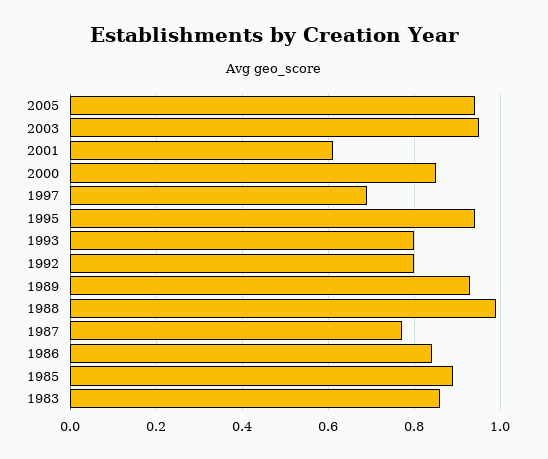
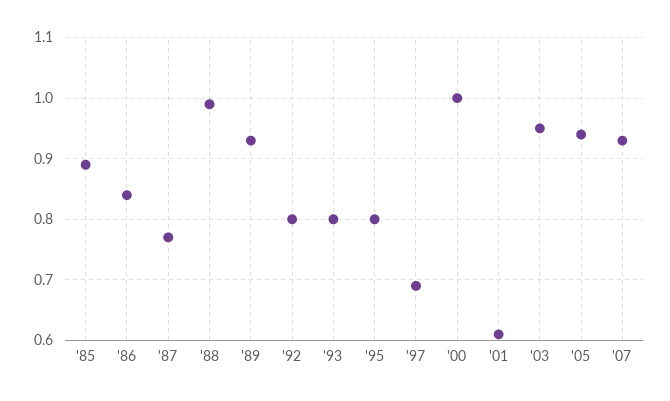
2000: 0.85 -> 1
1995: 0.95 -> 0.8
1983: 0.85 -> none
'07: none -> 0.93

